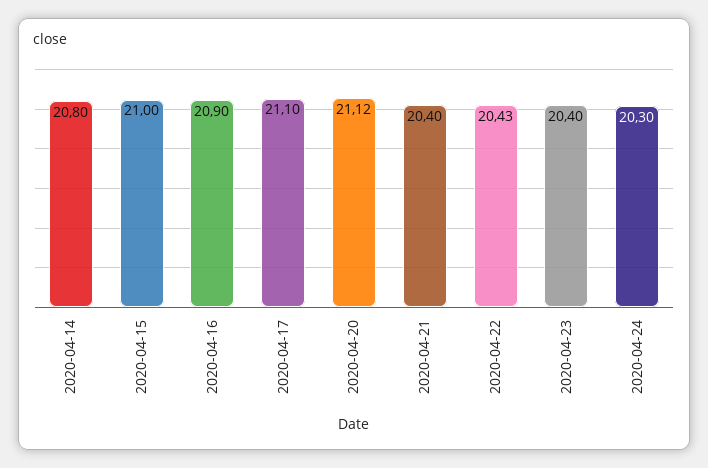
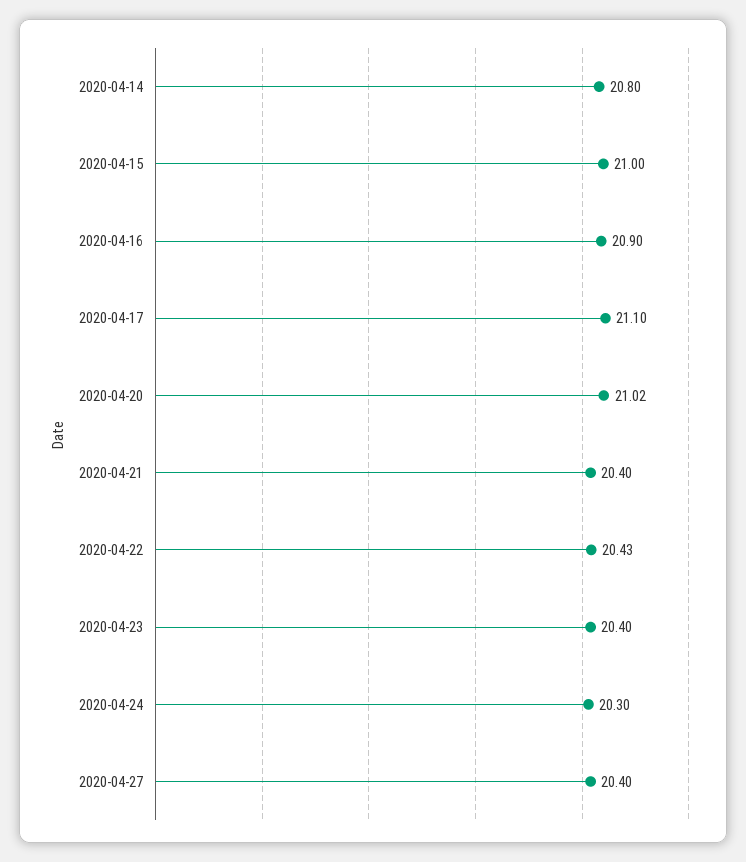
2020-04-20: 21.12 -> 21.02
2020-04-27: none -> 20.4

